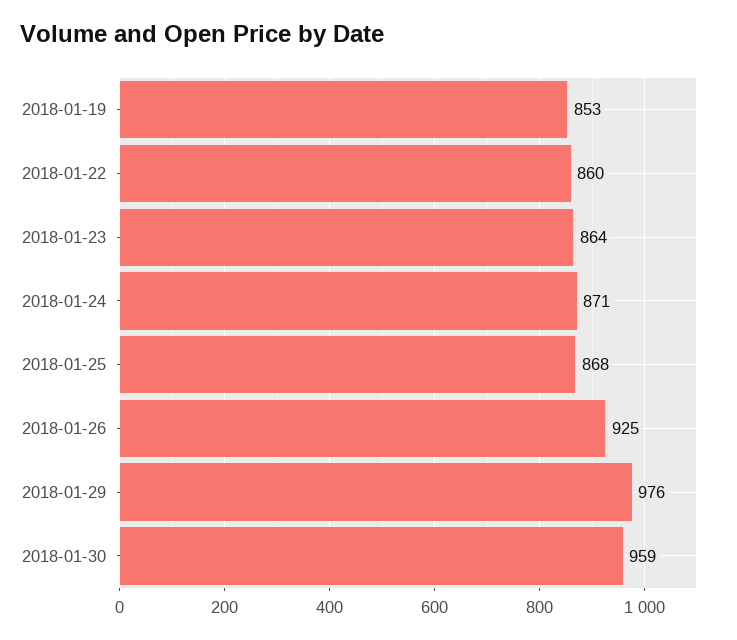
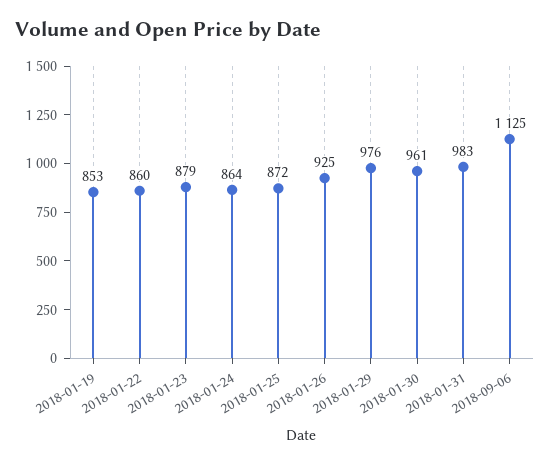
2018-01-23: 864 -> 879
2018-01-24: 871 -> 864
2018-01-25: 868 -> 872
2018-01-30: 959 -> 961
2018-01-31: none -> 983
2018-09-06: none -> 1125

